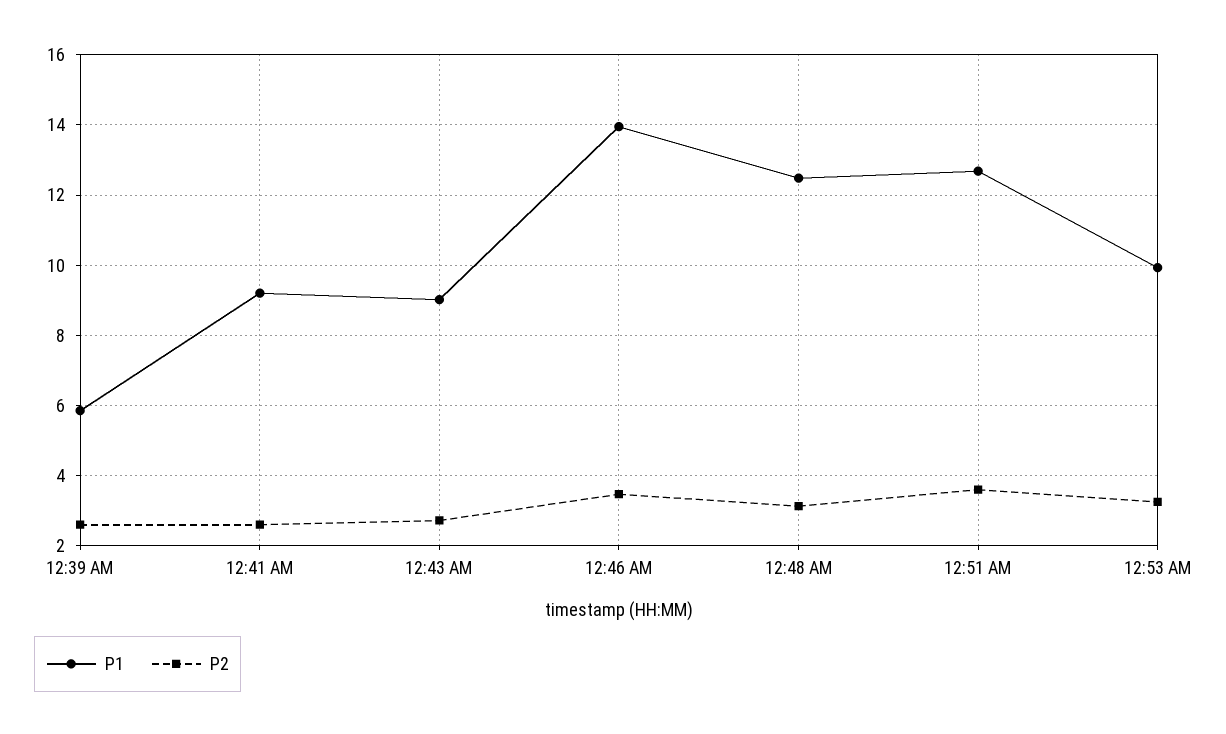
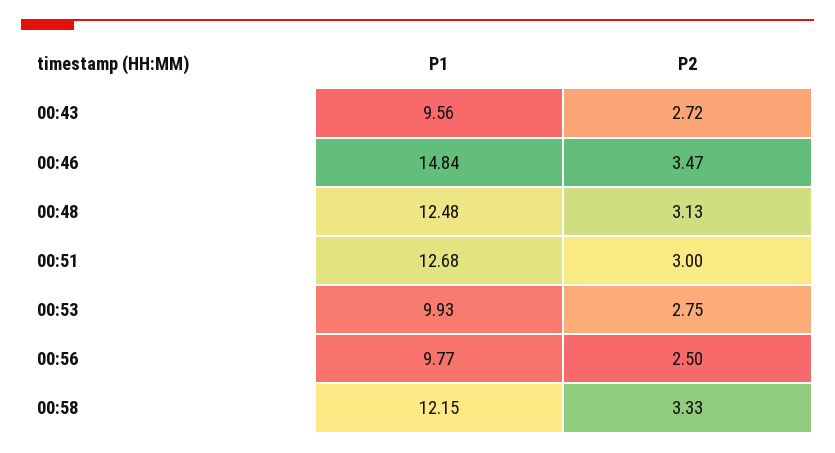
P1, 12:39 AM: 5.8 -> none
P2, 12:39 AM: 2.6 -> none
P1, 12:41 AM: 9.2 -> none
P2, 12:41 AM: 2.6 -> none
P1, 12:43 AM: 9 -> 9.56
P1, 12:46 AM: 14 -> 14.84
P2, 12:51 AM: 3.6 -> 3
P2, 12:53 AM: 3.2 -> 2.75
P1, 00:56: none -> 9.77
P2, 00:56: none -> 2.5
P1, 00:58: none -> 12.15
P2, 00:58: none -> 3.33

